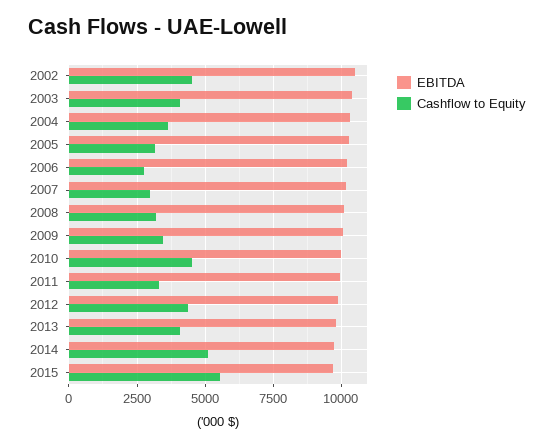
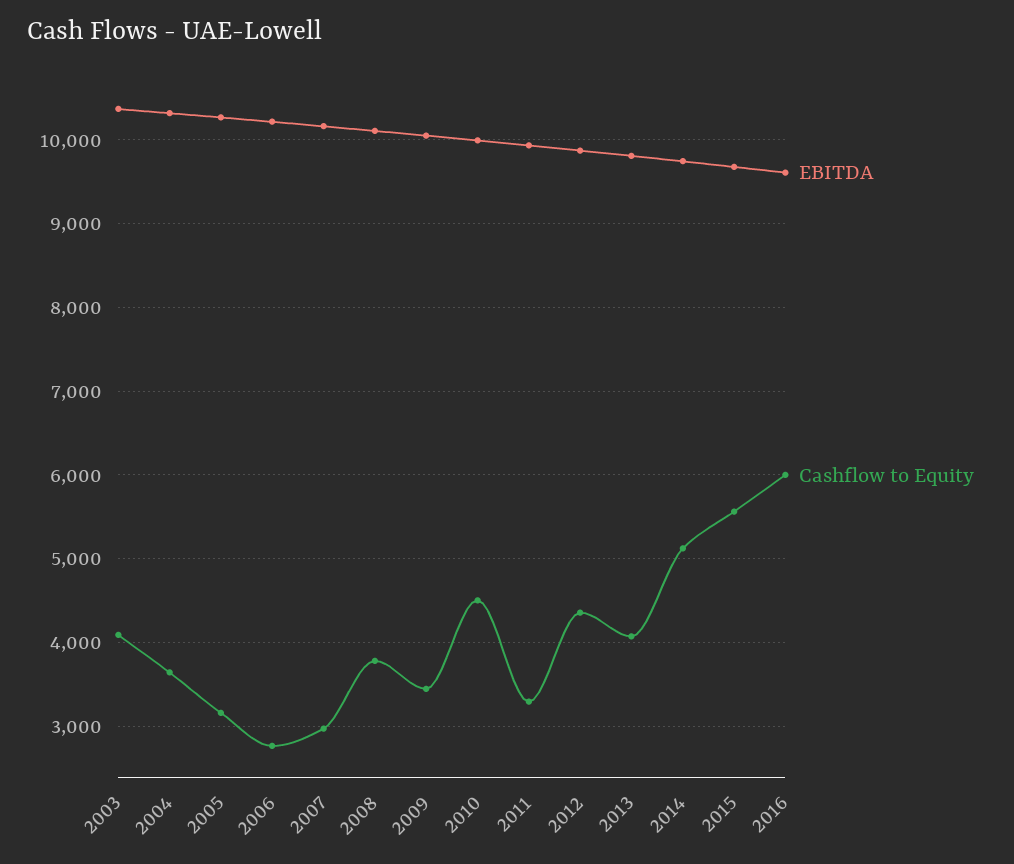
EBITDA, 2002: 10500 -> none
Cashflow to Equity, 2002: 4500 -> none
Cashflow to Equity, 2008: 3250 -> 3800
EBITDA, 2016: none -> 9600
Cashflow to Equity, 2016: none -> 6000

